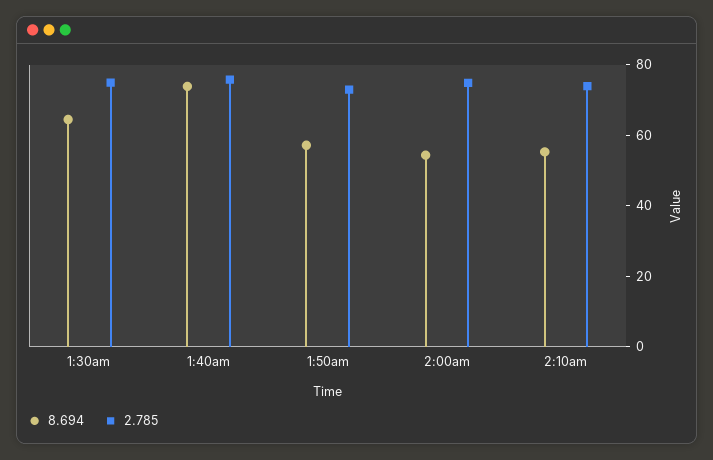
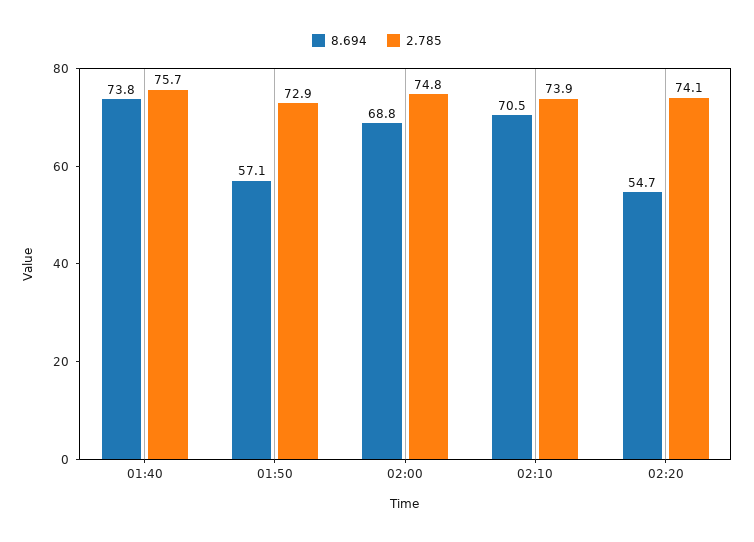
8.694, 1:30am: 65 -> none
2.785, 1:30am: 75 -> none
8.694, 2:00am: 55 -> 68.8
8.694, 2:10am: 55 -> 70.5
8.694, 02:20: none -> 54.7
2.785, 02:20: none -> 74.1

